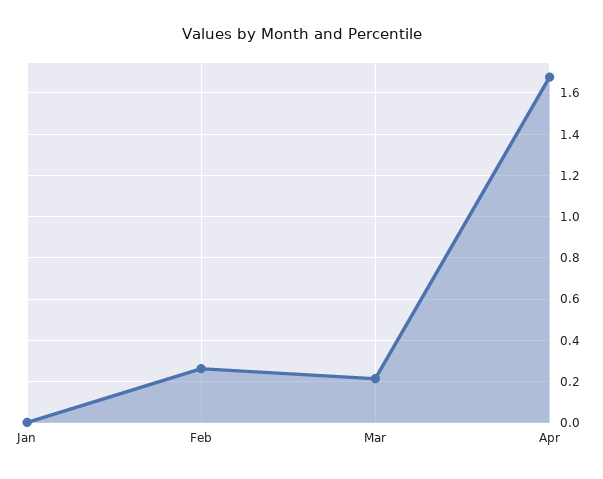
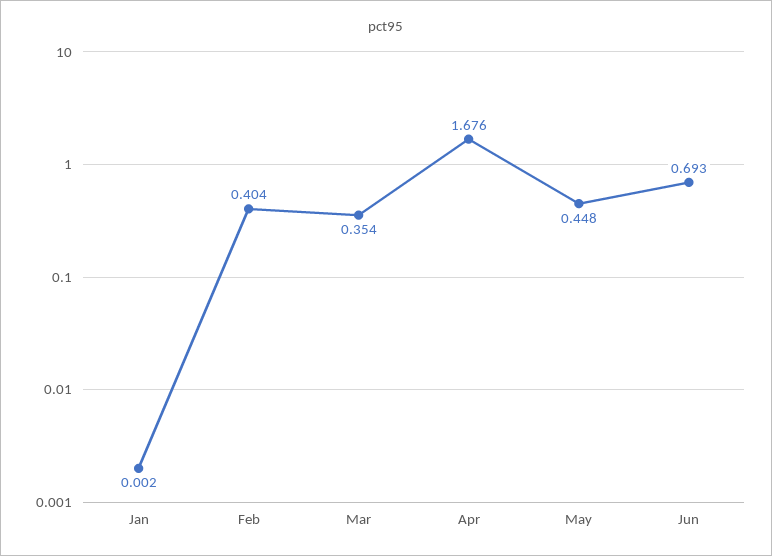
Feb: 0.25 -> 0.404
Mar: 0.2 -> 0.354
May: none -> 0.448
Jun: none -> 0.693

